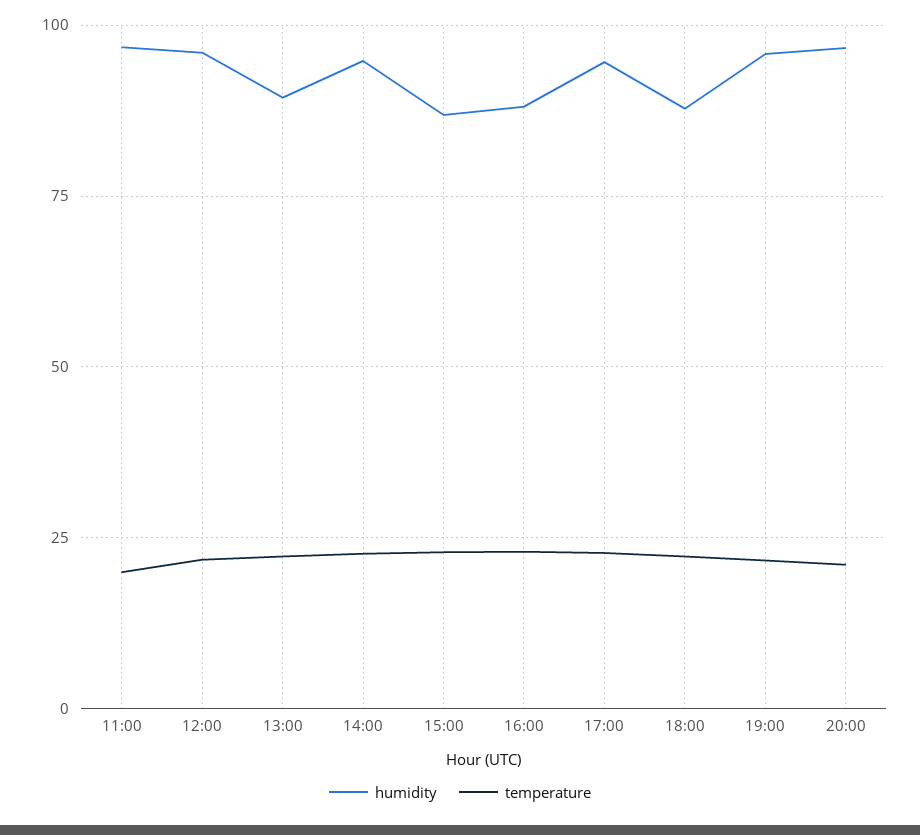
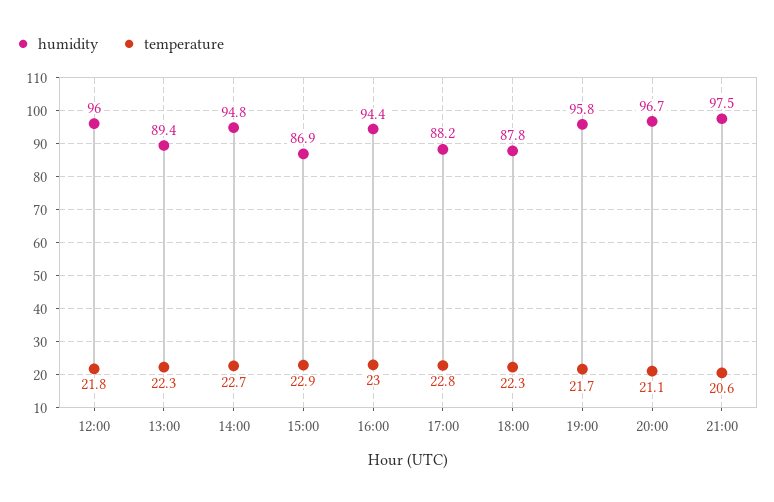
humidity, 11:00: 97.5 -> none
temperature, 11:00: 20 -> none
humidity, 16:00: 87.5 -> 94.4
humidity, 17:00: 95 -> 88.2
humidity, 21:00: none -> 97.5
temperature, 21:00: none -> 20.6

